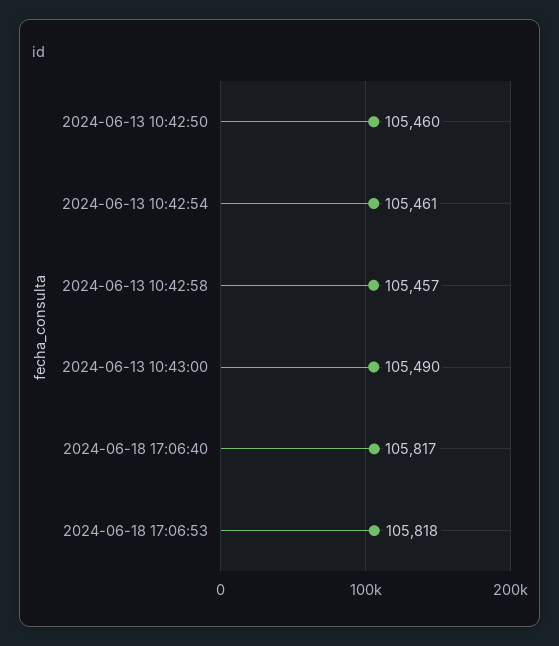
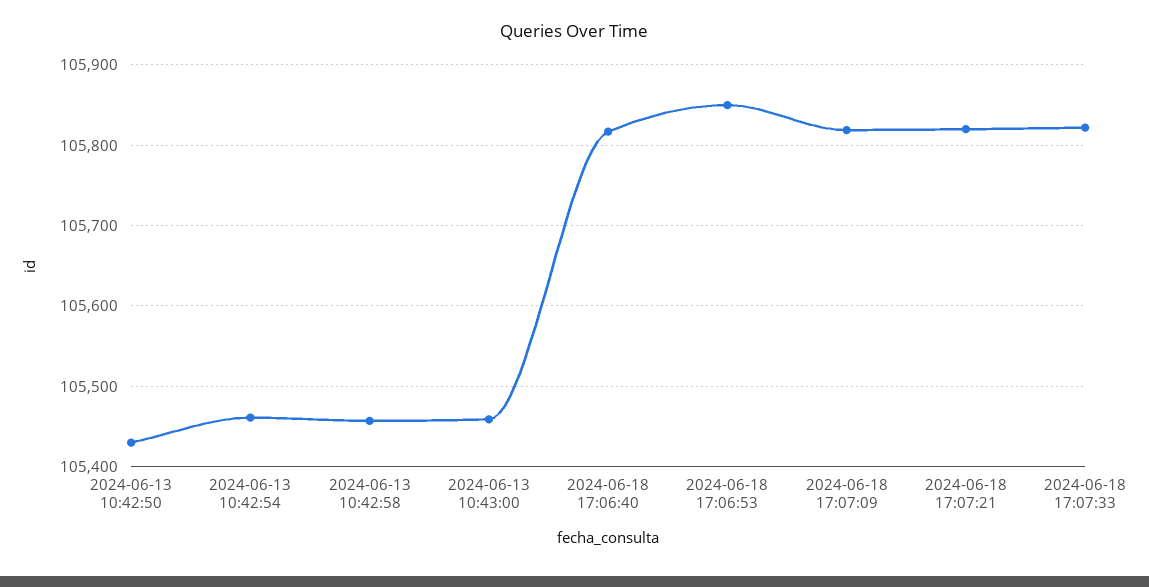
2024-06-13 10:42:50: 105460 -> 105430
2024-06-13 10:43:00: 105490 -> 105460
2024-06-18 17:06:53: 105818 -> 105850
2024-06-18 17:07:09: none -> 105820
2024-06-18 17:07:21: none -> 105820
2024-06-18 17:07:33: none -> 105820

